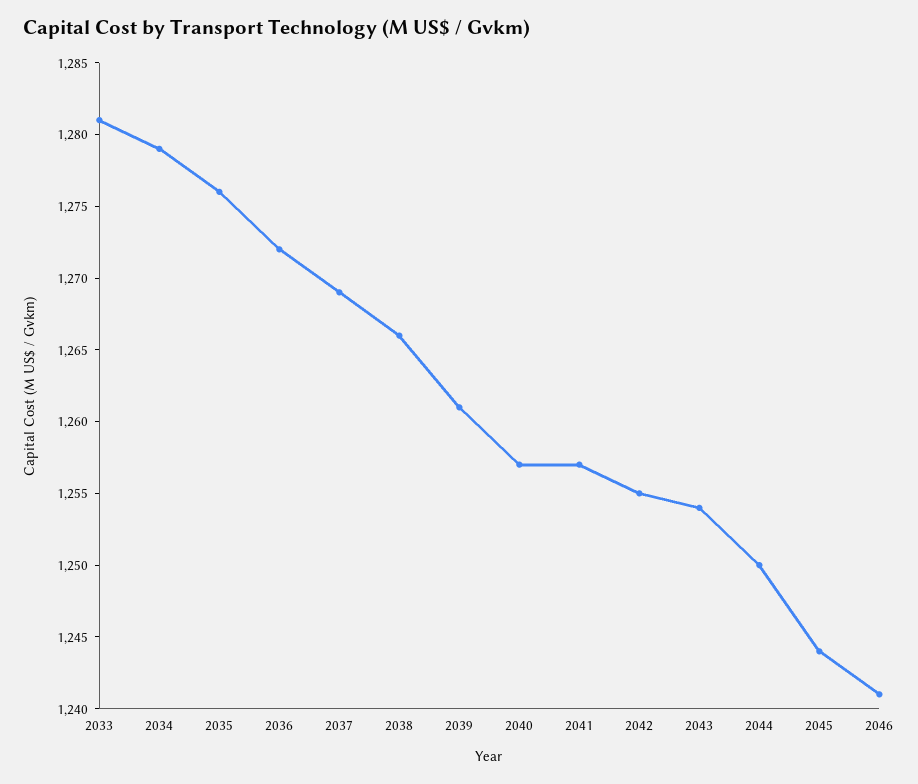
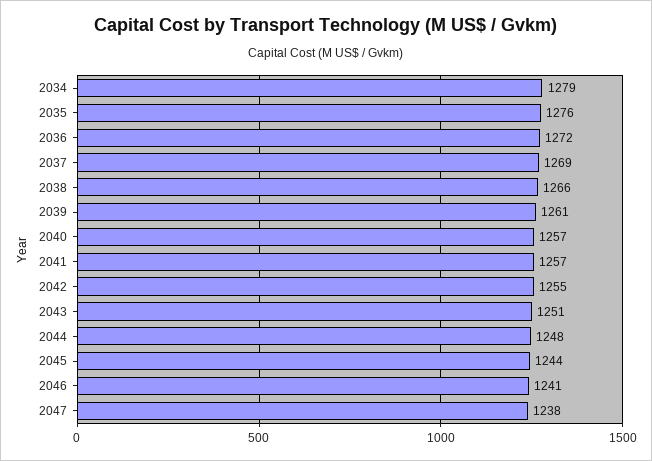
2033: 1281 -> none
2043: 1254 -> 1251
2044: 1250 -> 1248
2047: none -> 1238

